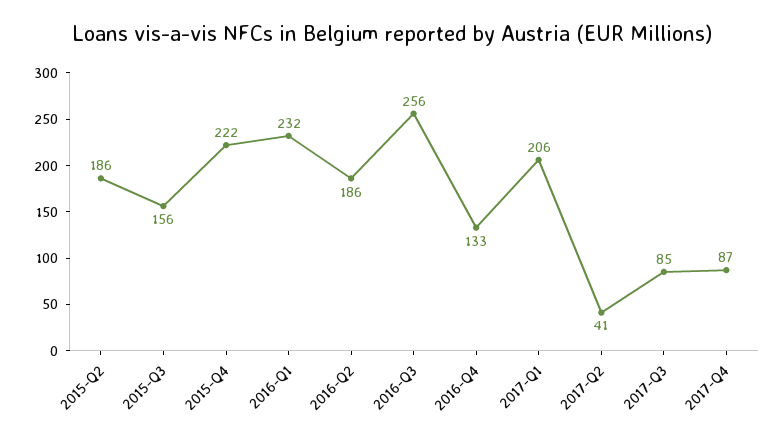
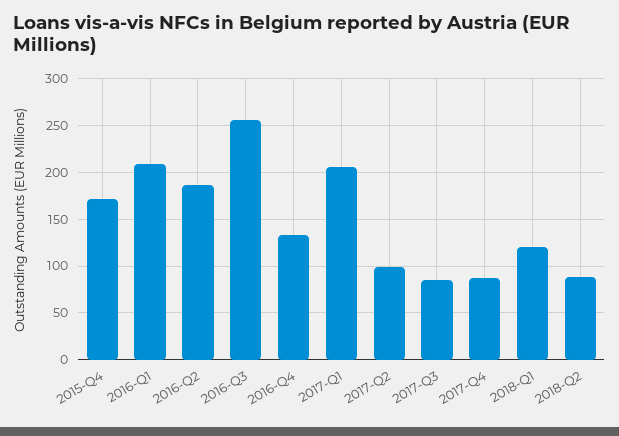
2015-Q2: 186 -> none
2015-Q3: 156 -> none
2015-Q4: 222 -> 170
2016-Q1: 232 -> 210
2017-Q2: 41 -> 100
2018-Q1: none -> 120
2018-Q2: none -> 90

